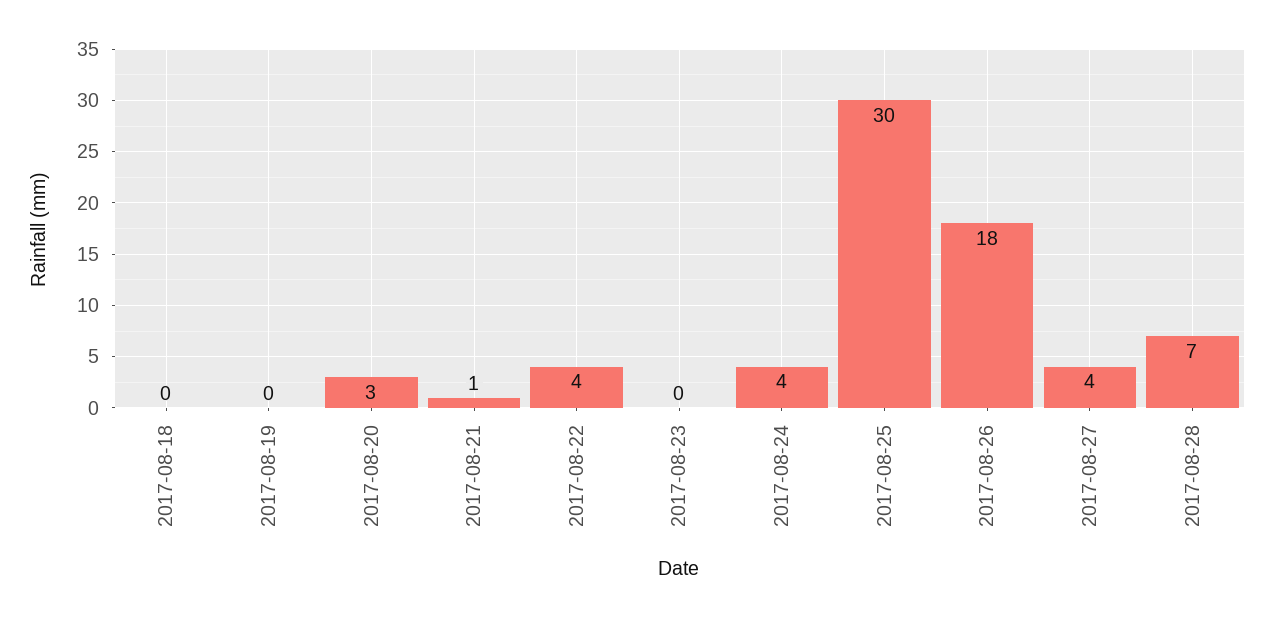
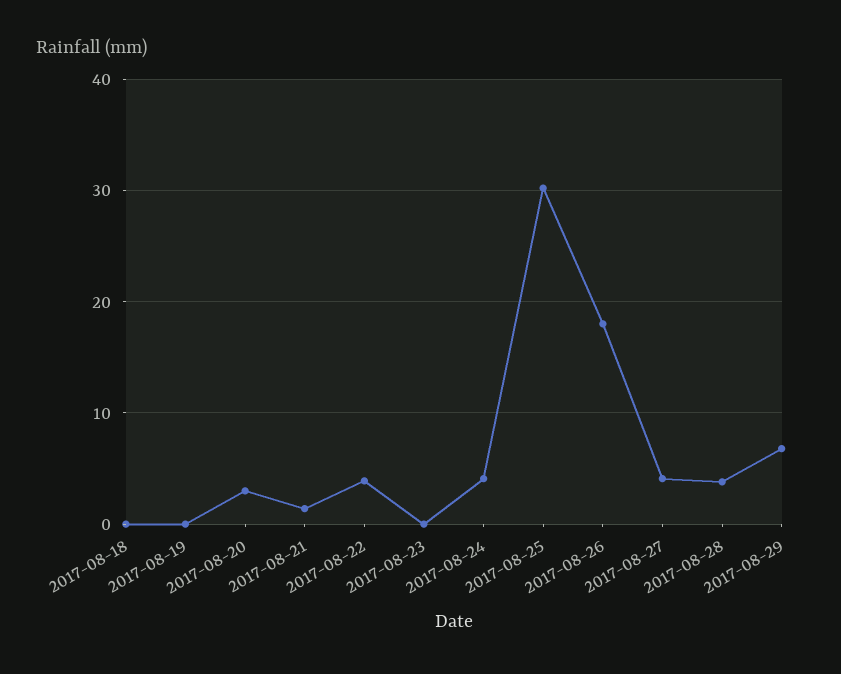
2017-08-28: 7 -> 4
2017-08-29: none -> 7

